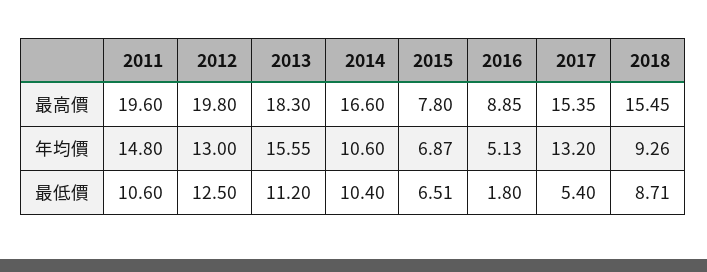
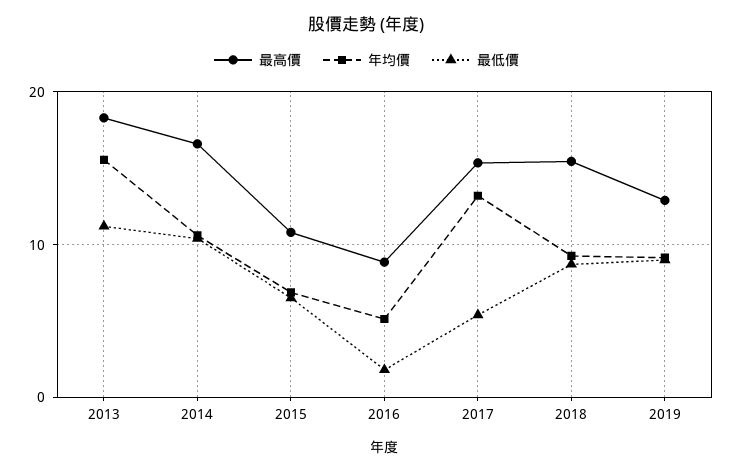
最高價, 2011: 19.6 -> none
最高價, 2012: 19.8 -> none
最高價, 2015: 7.8 -> 11
年均價, 2011: 14.8 -> none
年均價, 2012: 13 -> none
最低價, 2011: 10.6 -> none
最低價, 2012: 12.5 -> none
最高價, 2019: none -> 13
年均價, 2019: none -> 9
最低價, 2019: none -> 9

